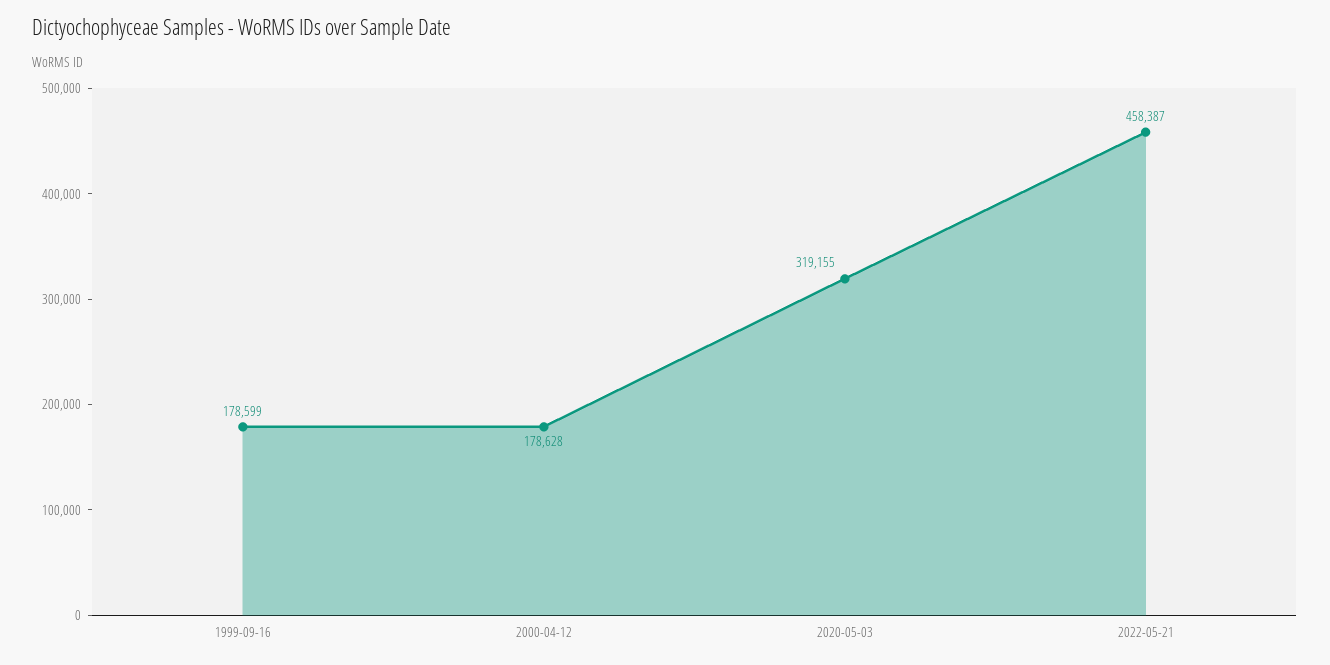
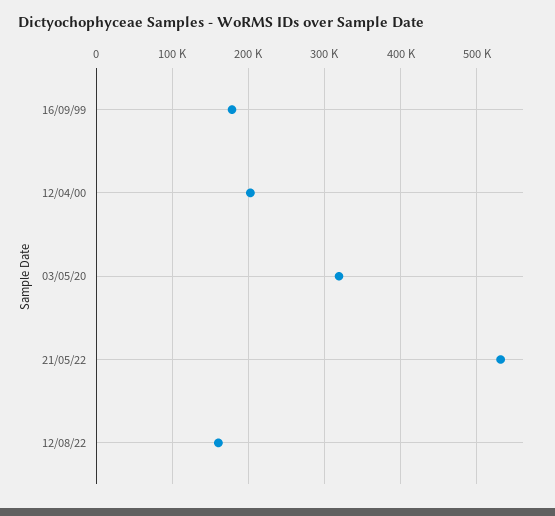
2000-04-12: 178628 -> 200000
2022-05-21: 458387 -> 530000
12/08/22: none -> 160000

